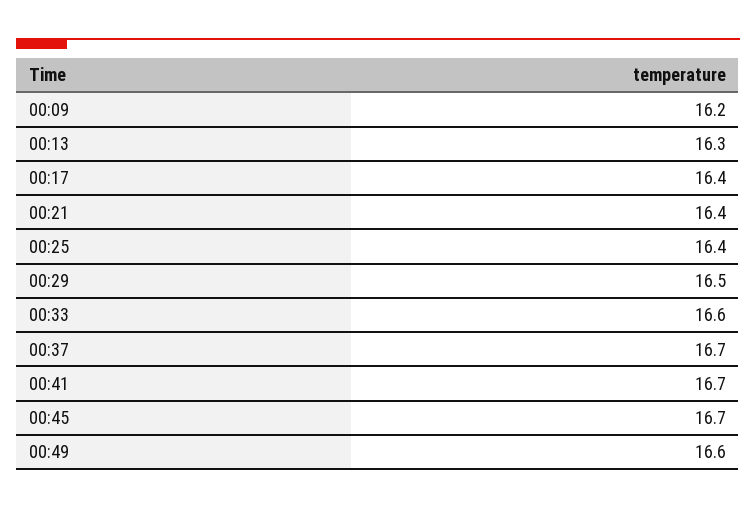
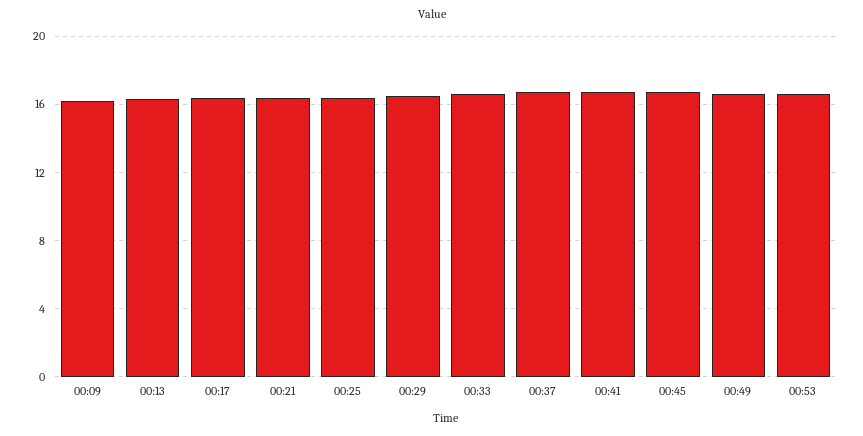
00:53: none -> 16.5

